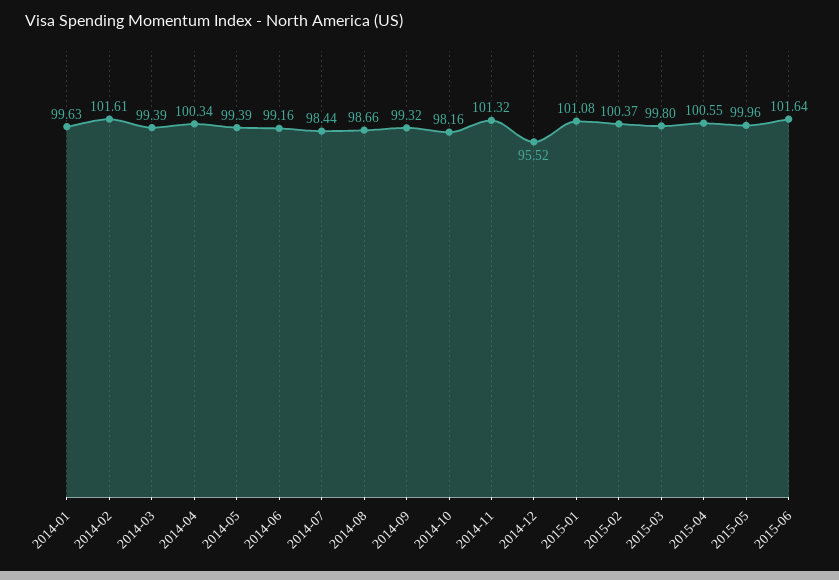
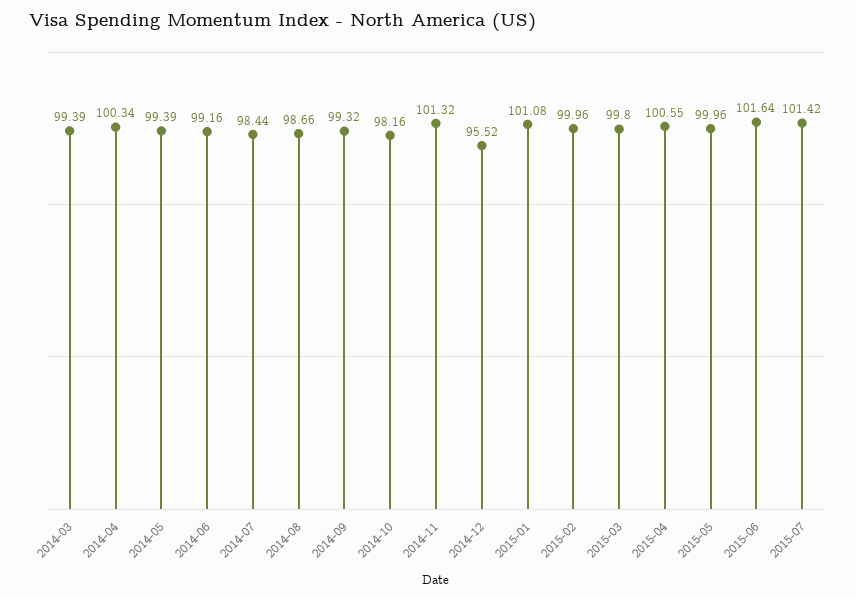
2014-01: 99.63 -> none
2014-02: 101.61 -> none
2015-02: 100.37 -> 99.96
2015-07: none -> 101.42

